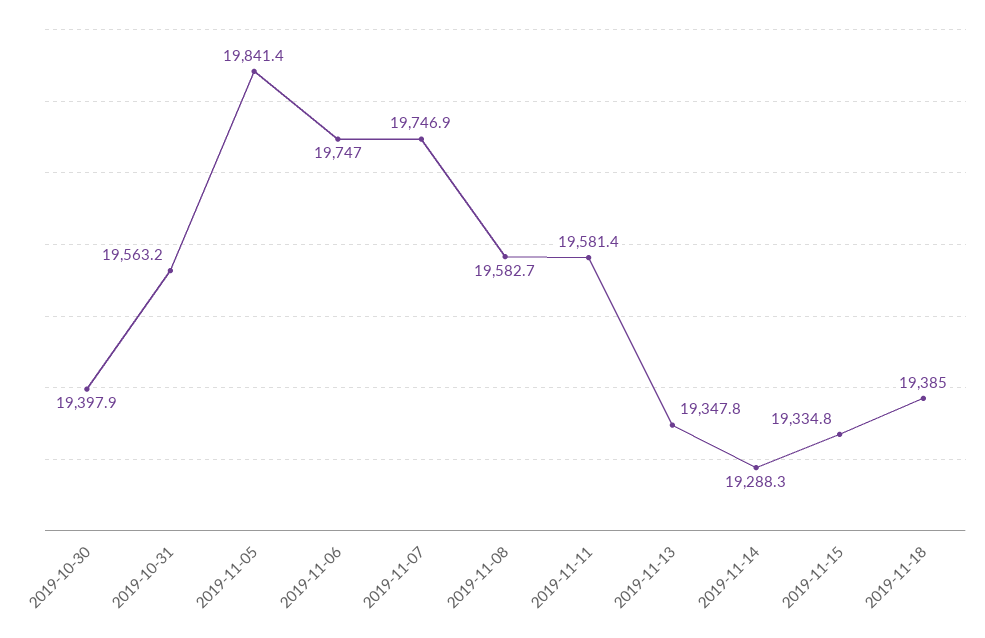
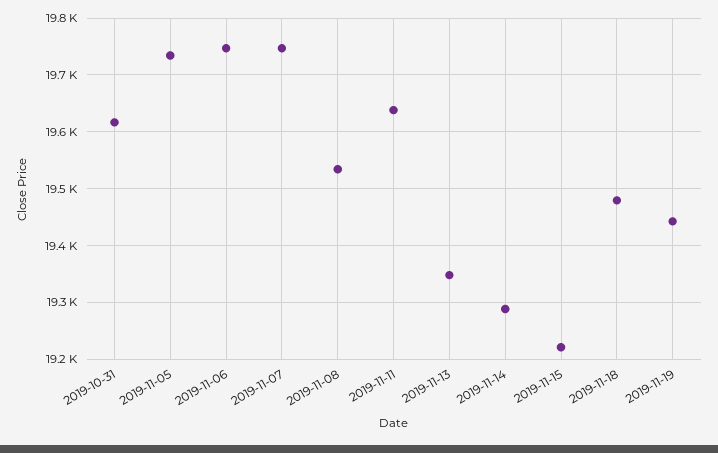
2019-10-30: 19397.9 -> none
2019-10-31: 19563.2 -> 19620
2019-11-05: 19841.4 -> 19740
2019-11-08: 19582.7 -> 19540
2019-11-11: 19581.4 -> 19640
2019-11-15: 19334.8 -> 19220
2019-11-18: 19385 -> 19480
2019-11-19: none -> 19440

